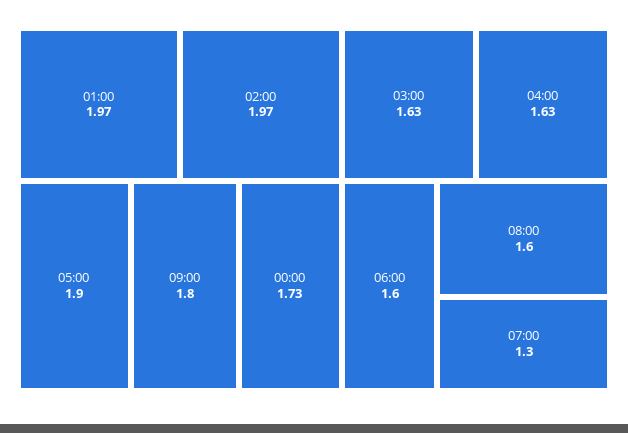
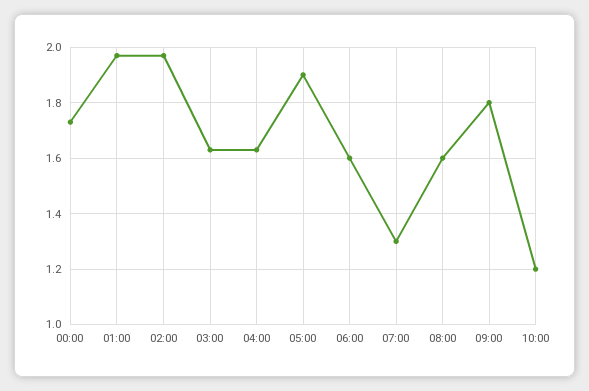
10:00: none -> 1.2

